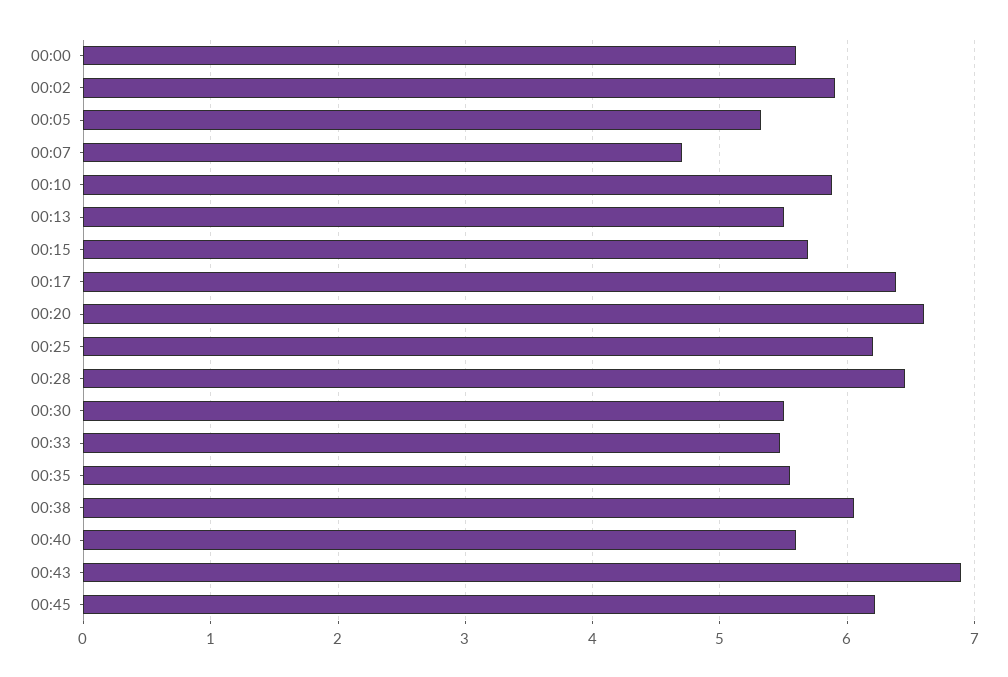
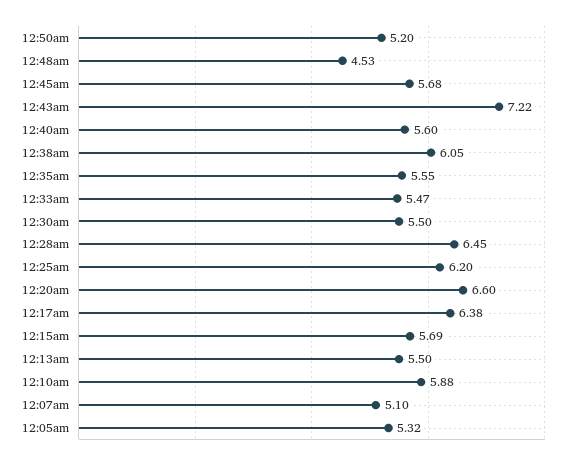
00:00: 5.6 -> none
00:02: 5.9 -> none
00:07: 4.7 -> 5.1
00:43: 6.9 -> 7.22
00:45: 6.2 -> 5.68
12:50am: none -> 5.2
12:48am: none -> 4.53

